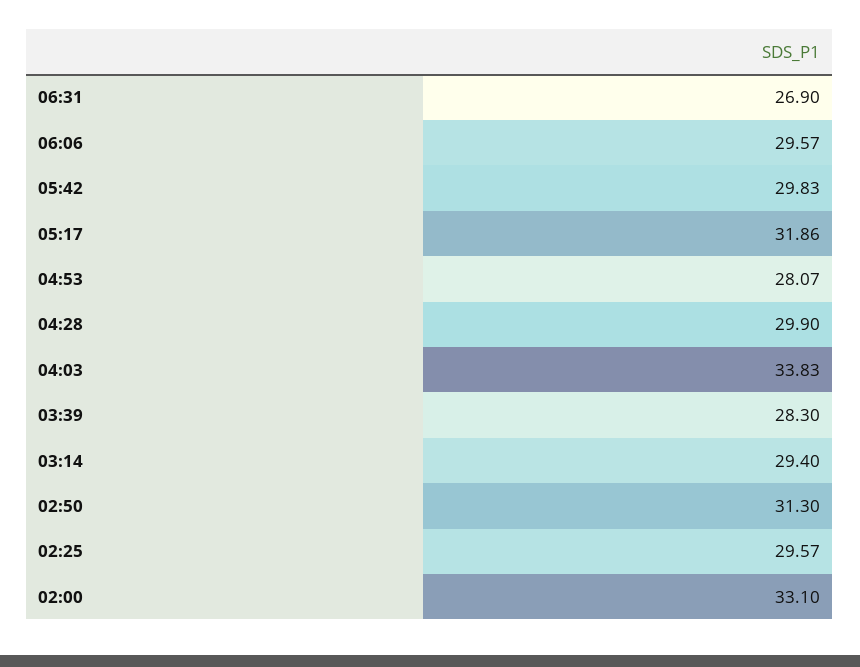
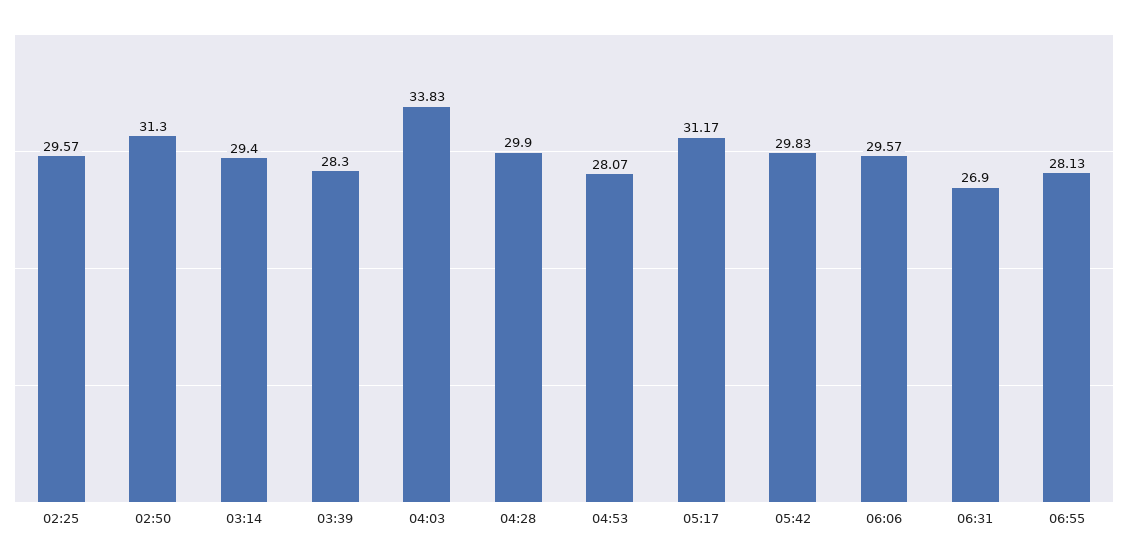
05:17: 31.86 -> 31.17
02:00: 33.1 -> none
06:55: none -> 28.13

